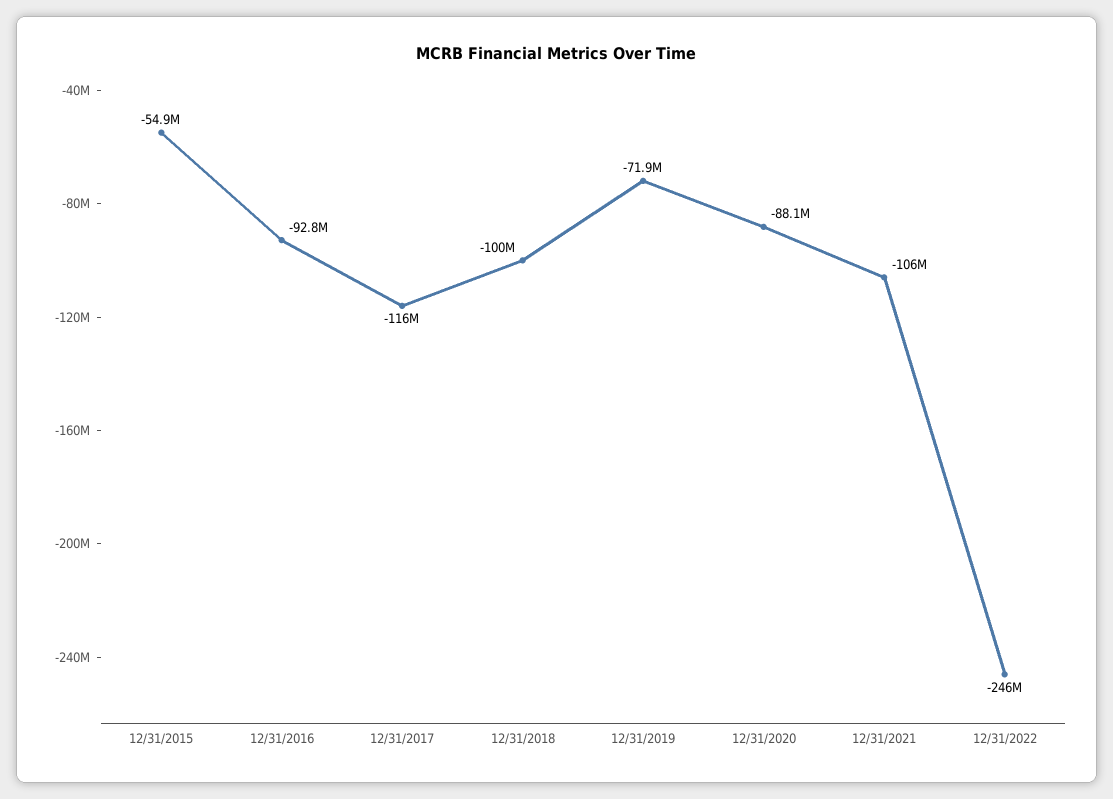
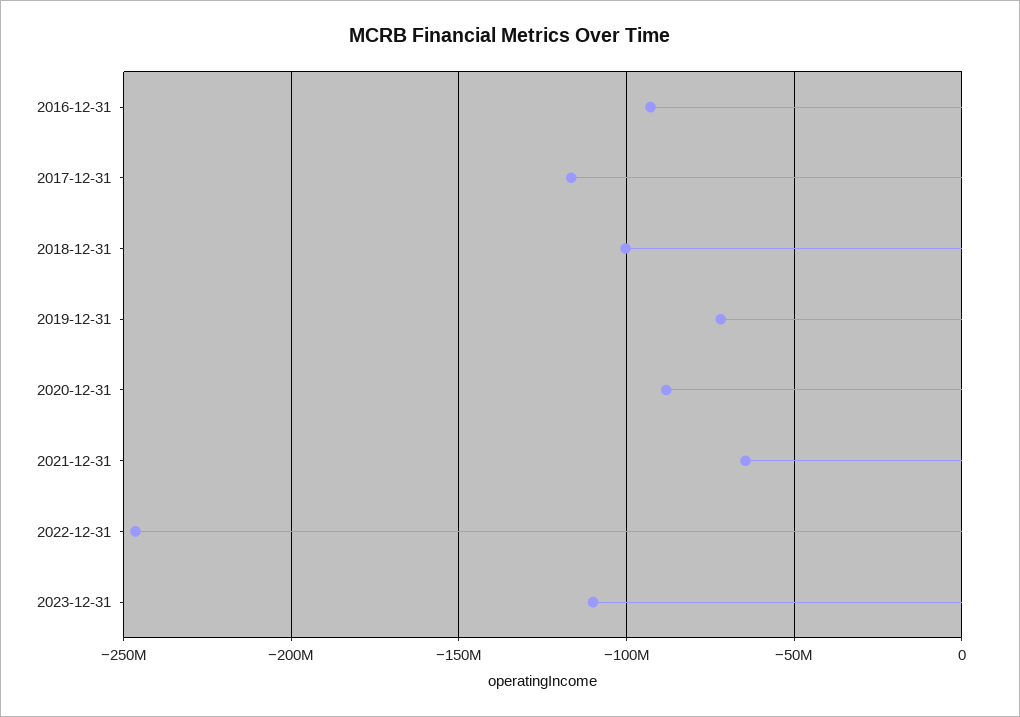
12/31/2015: -54900000 -> none
12/31/2021: -106000000 -> -65000000
2023-12-31: none -> -110000000

